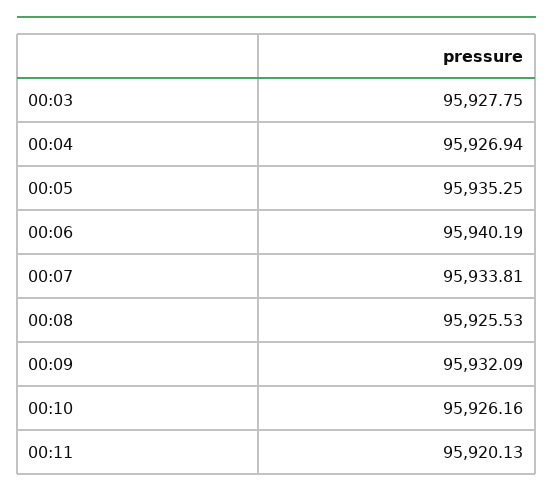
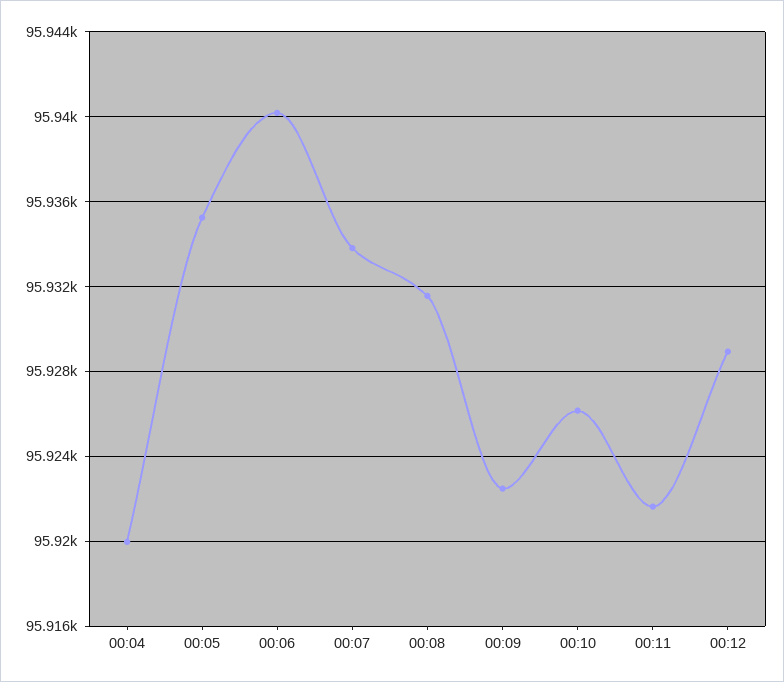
00:03: 95927.75 -> none
00:04: 95926.94 -> 95920
00:08: 95925.53 -> 95931.5
00:09: 95932.09 -> 95922.5
00:11: 95920.13 -> 95921.5
00:12: none -> 95929

